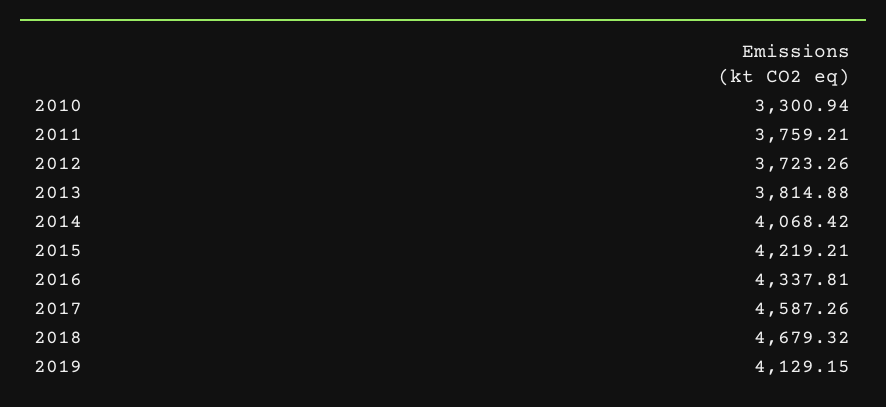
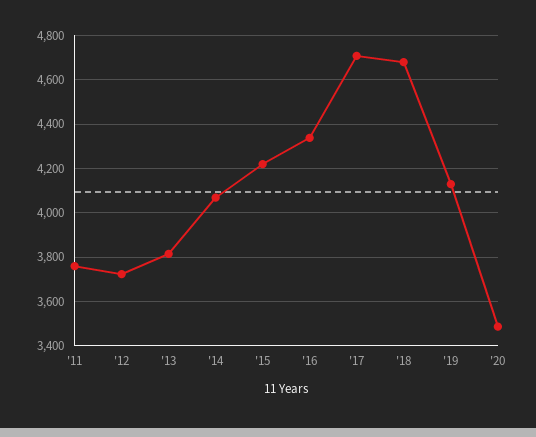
2010: 3300.94 -> none
2017: 4587.26 -> 4700
'20: none -> 3500

